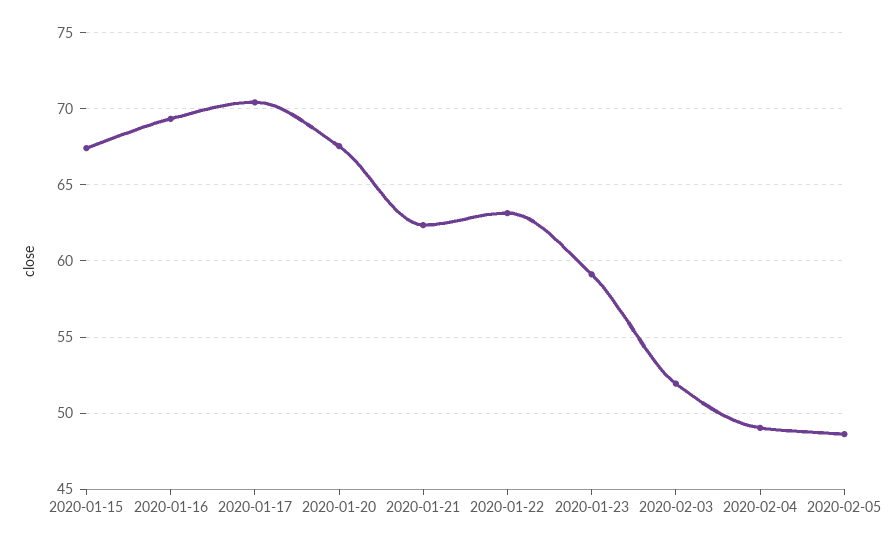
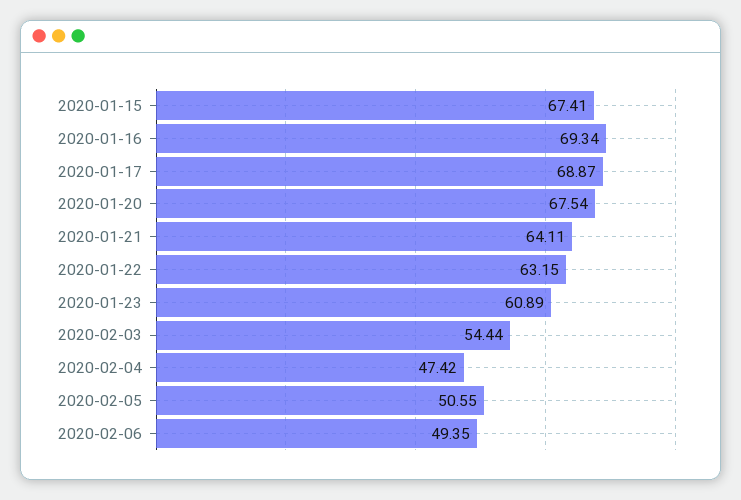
2020-01-17: 70.5 -> 68.87
2020-01-21: 62.5 -> 64.11
2020-01-23: 59 -> 60.89
2020-02-03: 52 -> 54.44
2020-02-04: 49 -> 47.42
2020-02-05: 48.5 -> 50.55
2020-02-06: none -> 49.35

